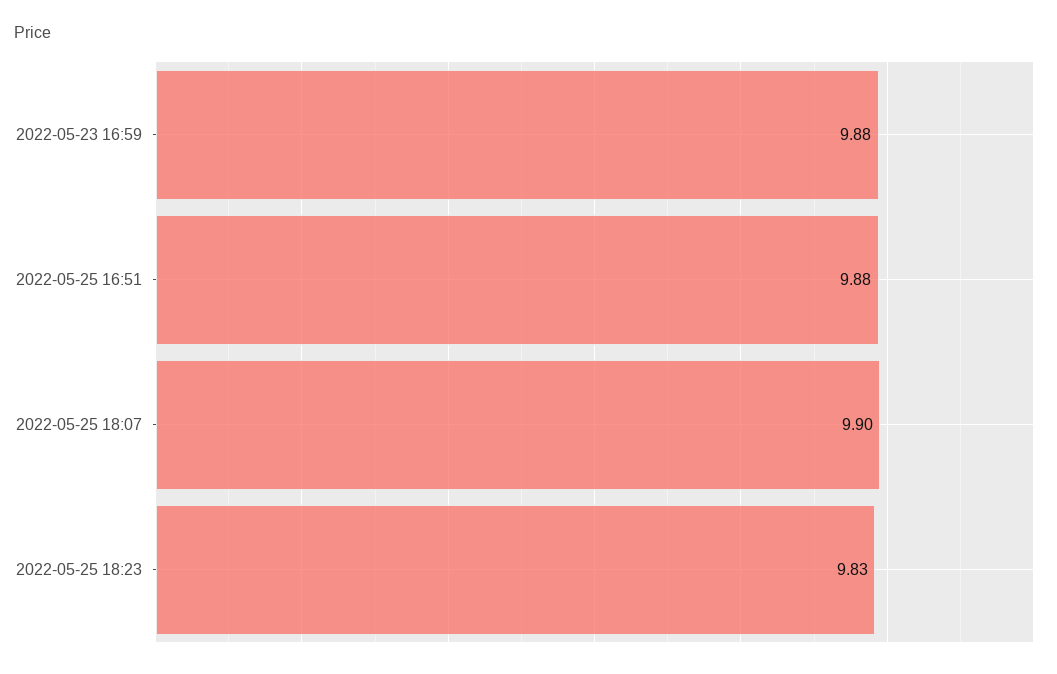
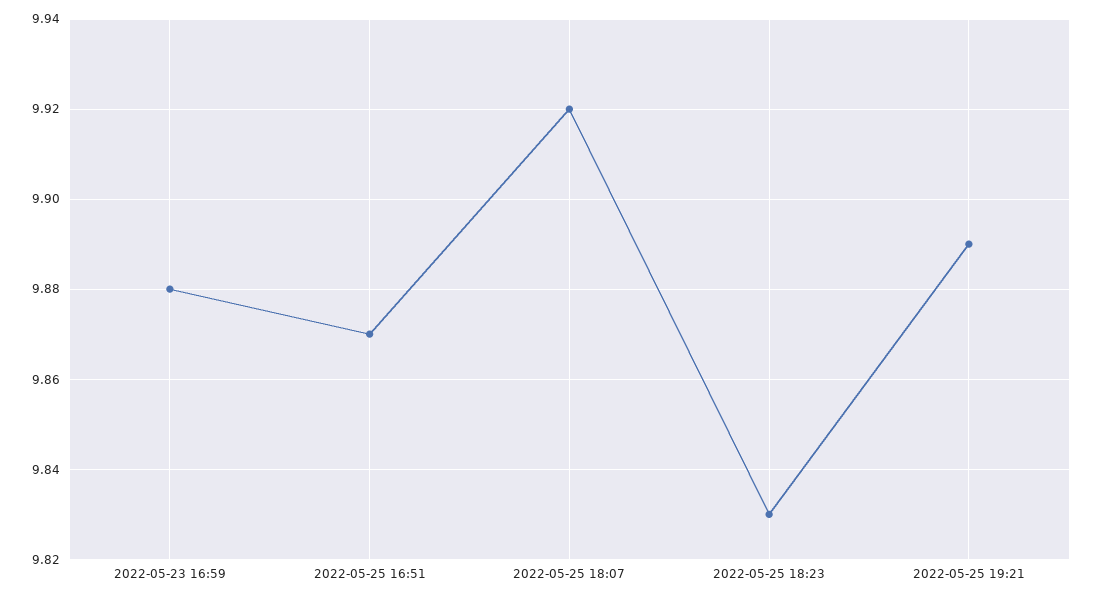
2022-05-25 16:51: 9.88 -> 9.87
2022-05-25 18:07: 9.9 -> 9.92
2022-05-25 19:21: none -> 9.89

